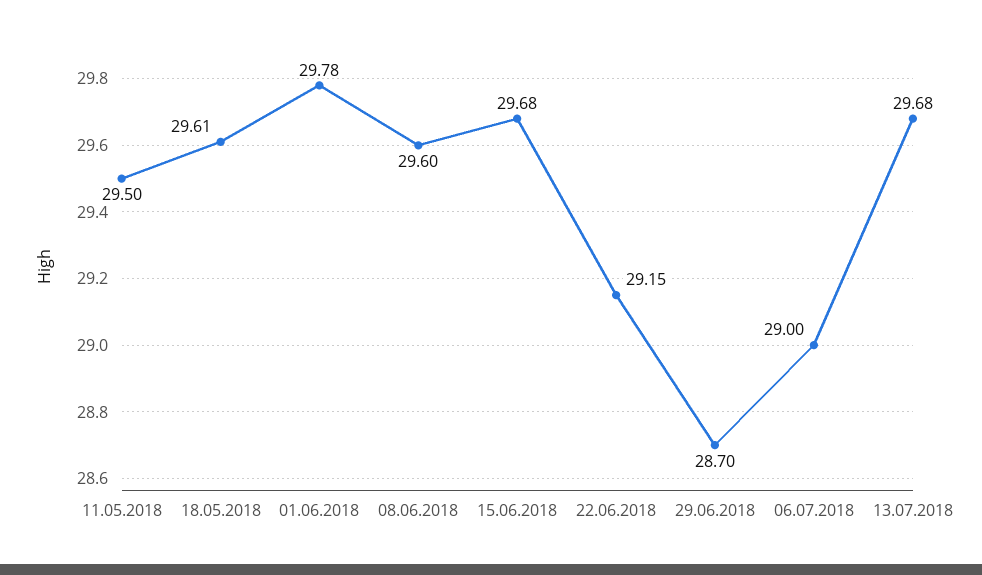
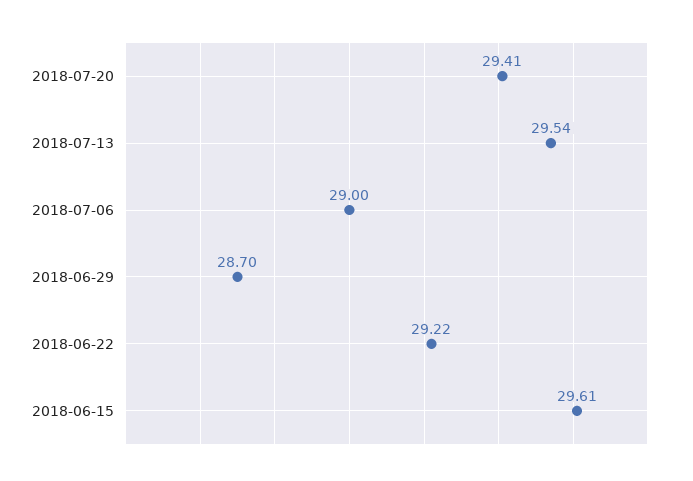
11.05.2018: 29.5 -> none
18.05.2018: 29.61 -> none
01.06.2018: 29.78 -> none
08.06.2018: 29.6 -> none
15.06.2018: 29.68 -> 29.61
22.06.2018: 29.15 -> 29.22
13.07.2018: 29.68 -> 29.54
2018-07-20: none -> 29.41

